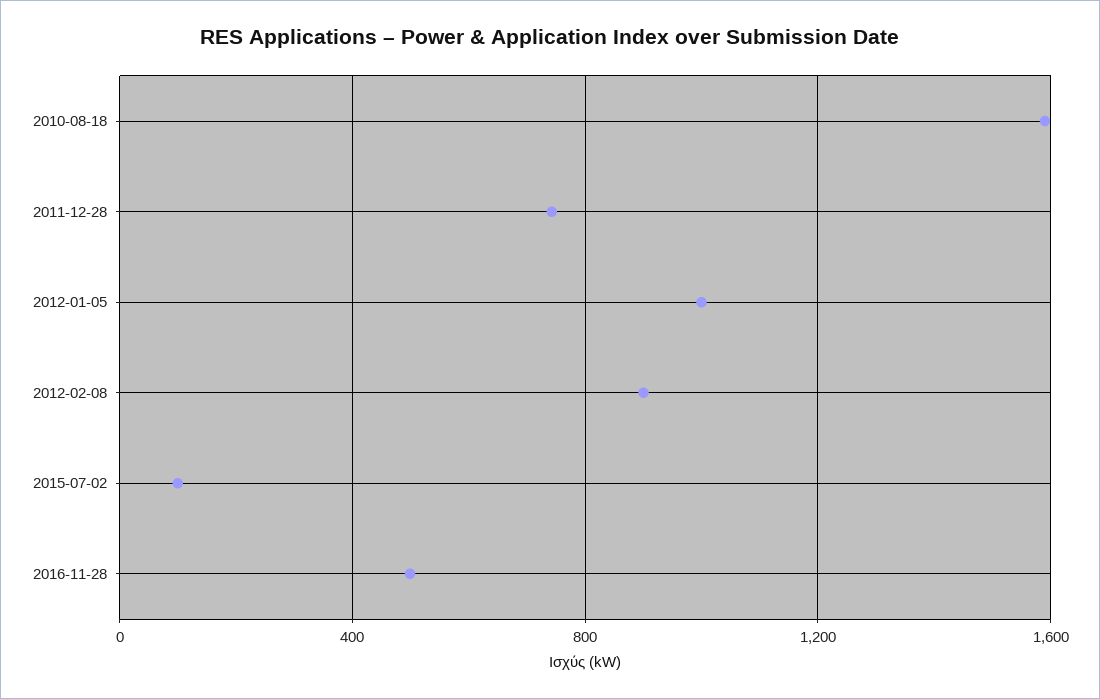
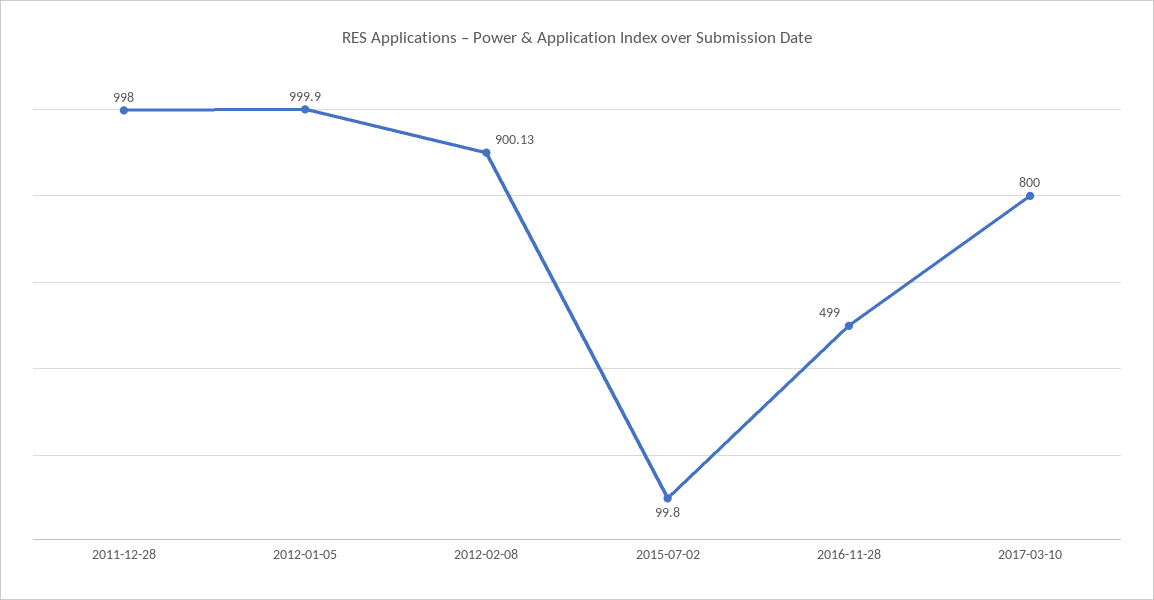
2010-08-18: 1600 -> none
2011-12-28: 750 -> 998
2017-03-10: none -> 800

